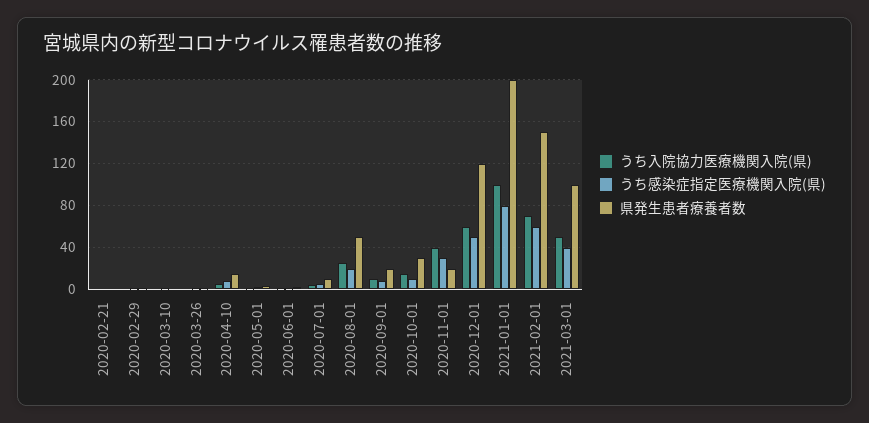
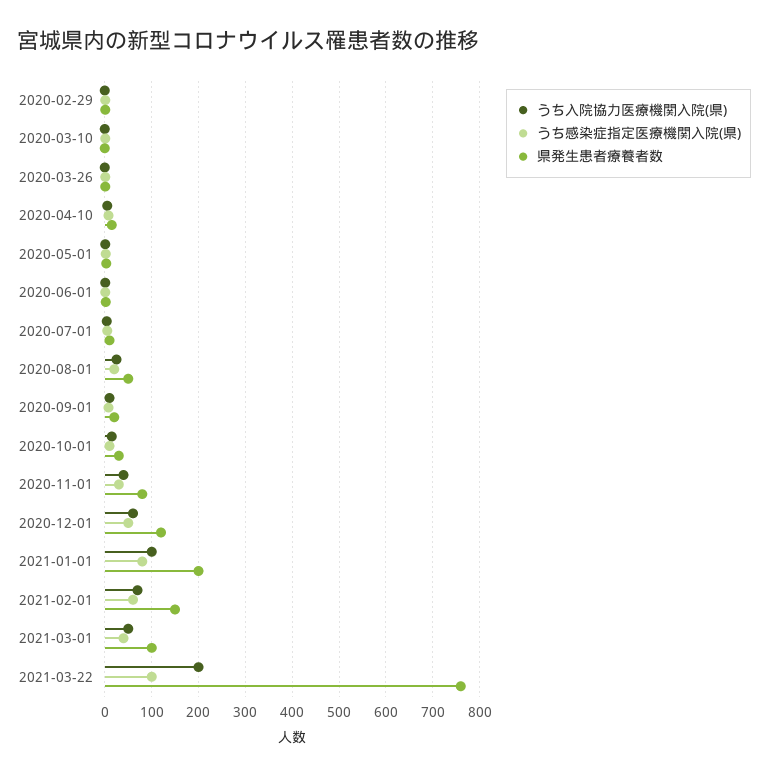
うち入院協力医療機関入院(県), 2020-02-21: 0 -> none
うち感染症指定医療機関入院(県), 2020-02-21: 0 -> none
県発生患者療養者数, 2020-02-21: 0 -> none
県発生患者療養者数, 2020-11-01: 20 -> 80
うち入院協力医療機関入院(県), 2021-03-22: none -> 200
うち感染症指定医療機関入院(県), 2021-03-22: none -> 100
県発生患者療養者数, 2021-03-22: none -> 760

